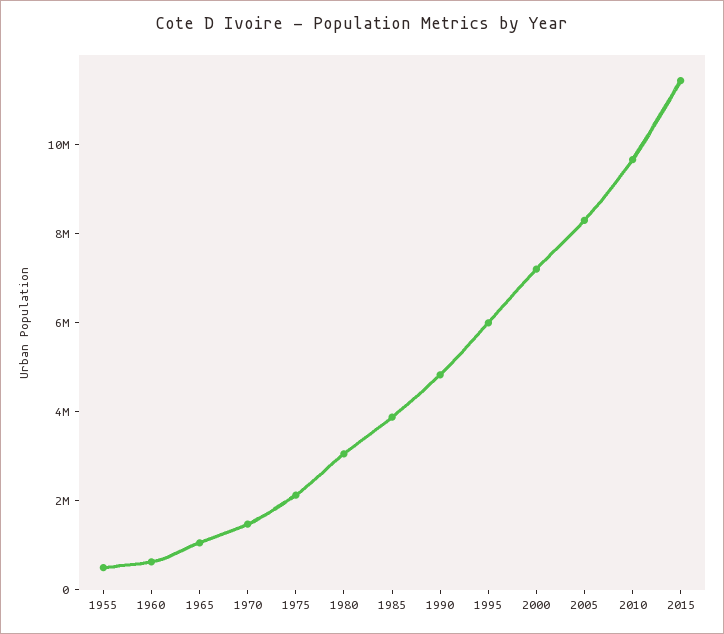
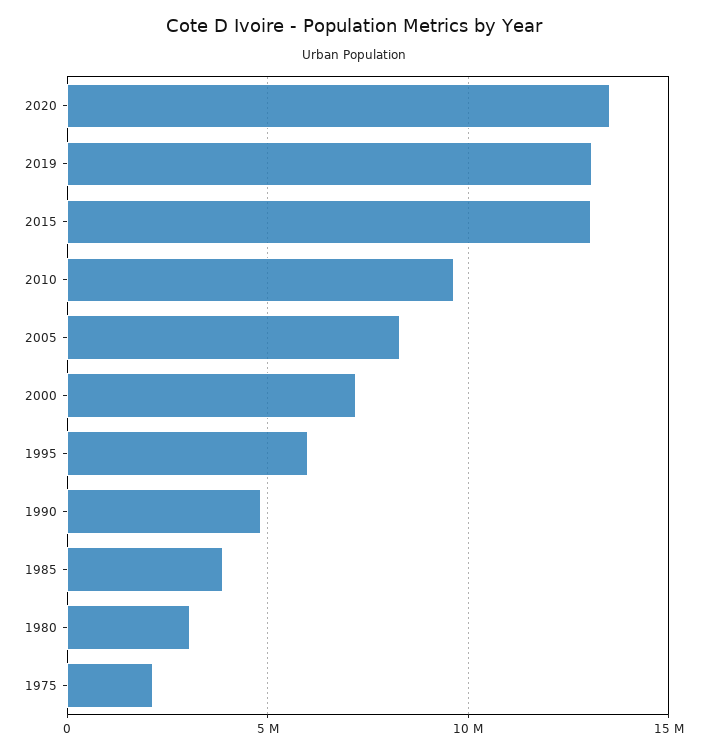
1955: 500000 -> none
1960: 500000 -> none
1965: 1000000 -> none
1970: 1500000 -> none
2015: 11500000 -> 13000000
2020: none -> 13500000
2019: none -> 13000000

